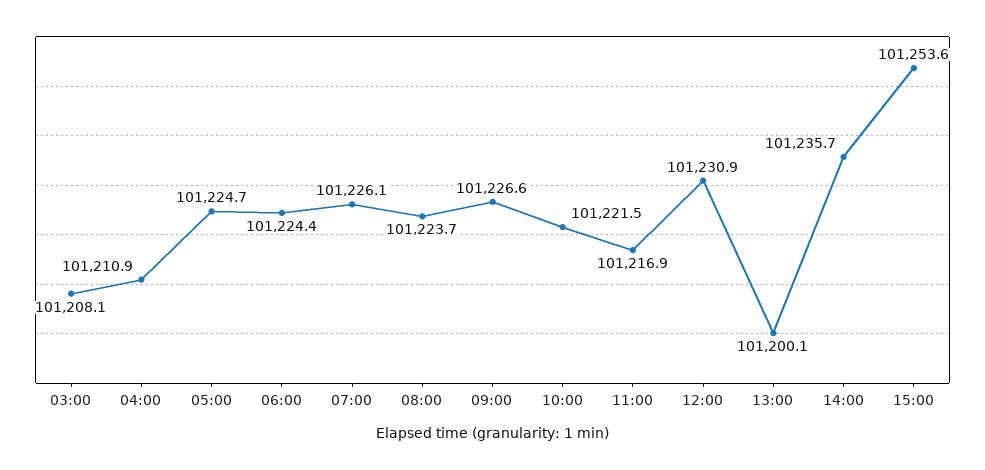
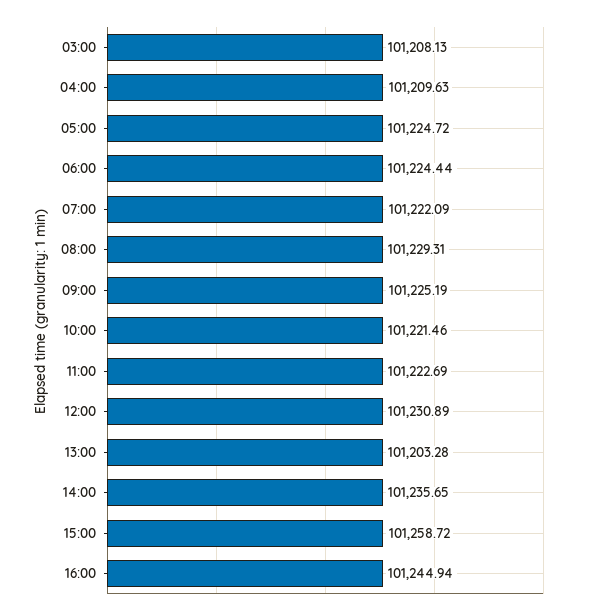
04:00: 101210.9 -> 101209.63
07:00: 101226.1 -> 101222.09
08:00: 101223.7 -> 101229.31
09:00: 101226.6 -> 101225.19
11:00: 101216.9 -> 101222.69
13:00: 101200.1 -> 101203.28
15:00: 101253.6 -> 101258.72
16:00: none -> 101244.94

